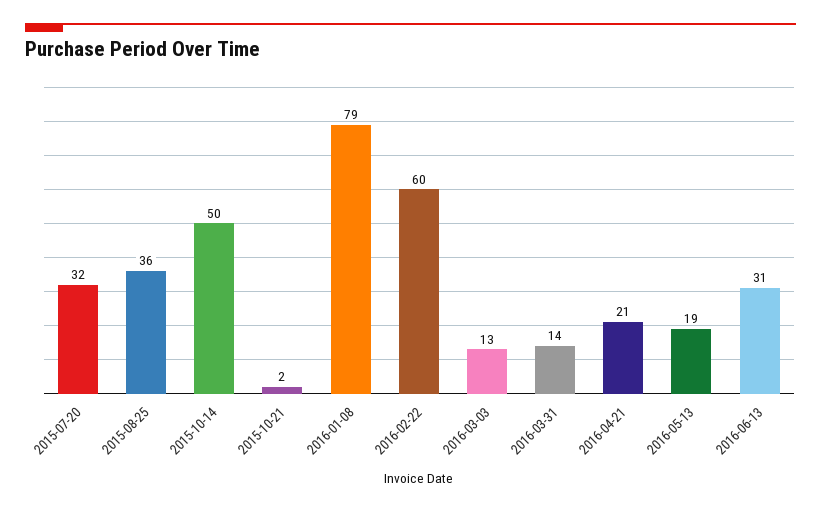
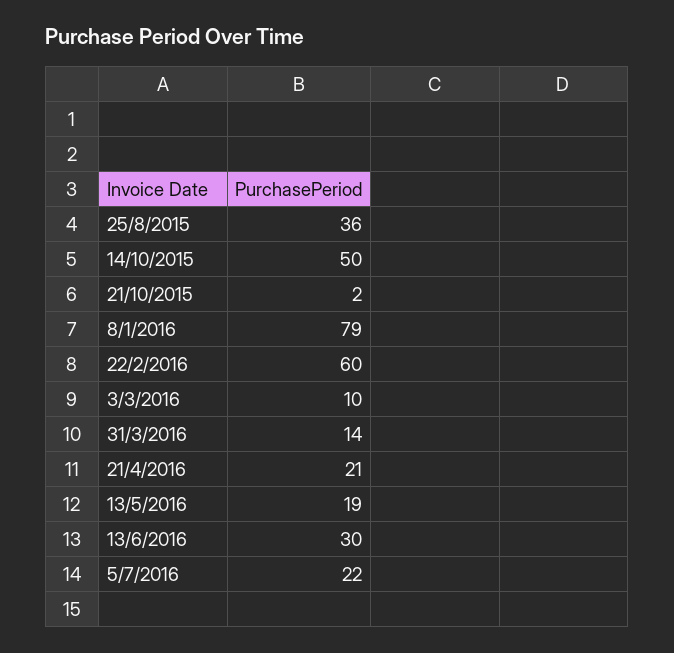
2015-07-20: 32 -> none
2016-03-03: 13 -> 10
2016-06-13: 31 -> 30
5/7/2016: none -> 22

